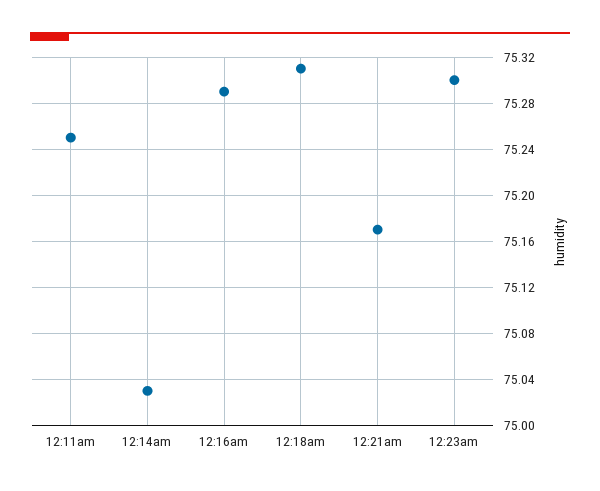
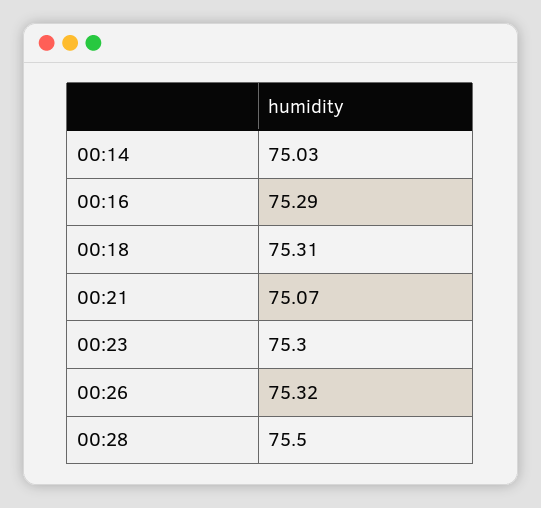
12:11am: 75.25 -> none
12:21am: 75.17 -> 75.07
00:26: none -> 75.32
00:28: none -> 75.5

